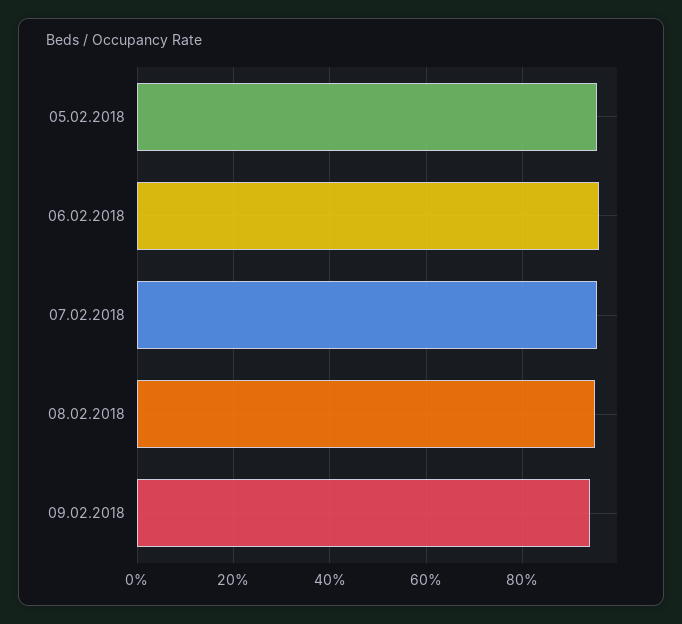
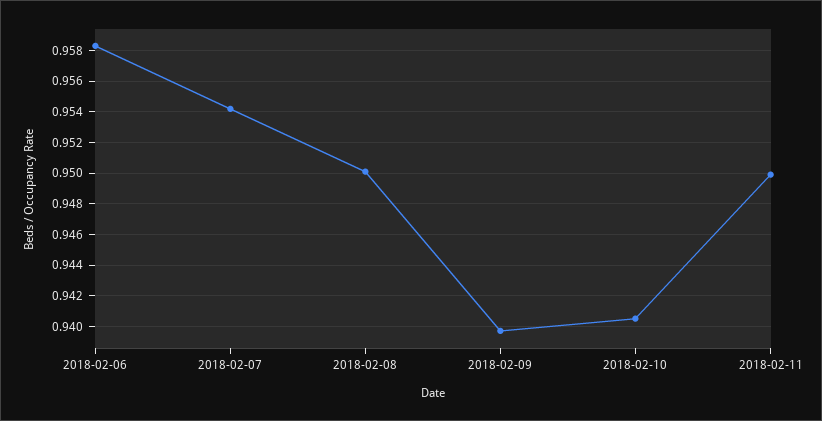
05.02.2018: 0.96 -> none
2018-02-10: none -> 0.9405
2018-02-11: none -> 0.95

